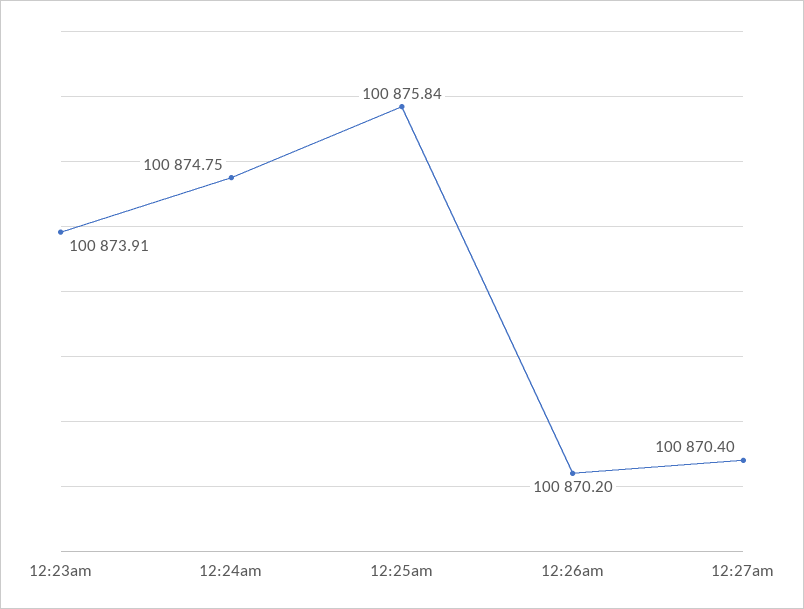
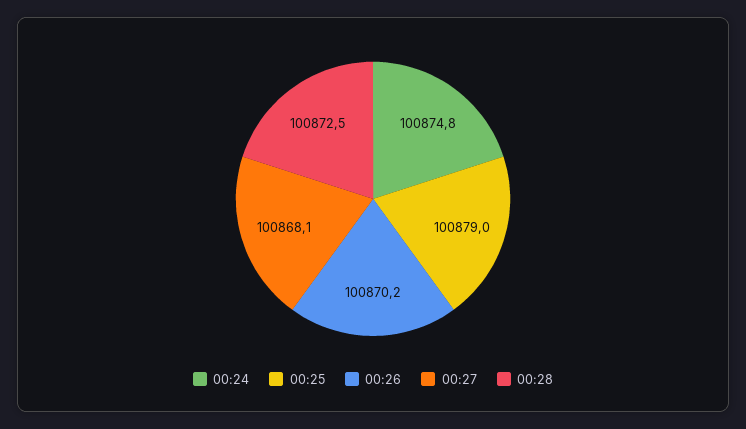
12:23am: 100873.91 -> none
12:25am: 100875.84 -> 100879
12:27am: 100870.4 -> 100868.1
00:28: none -> 100872.5

